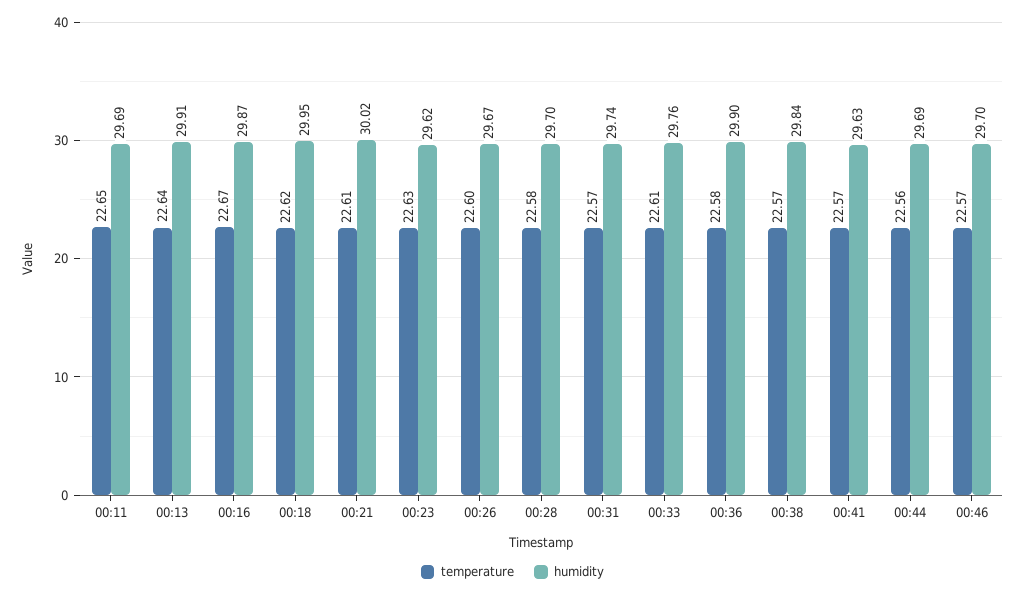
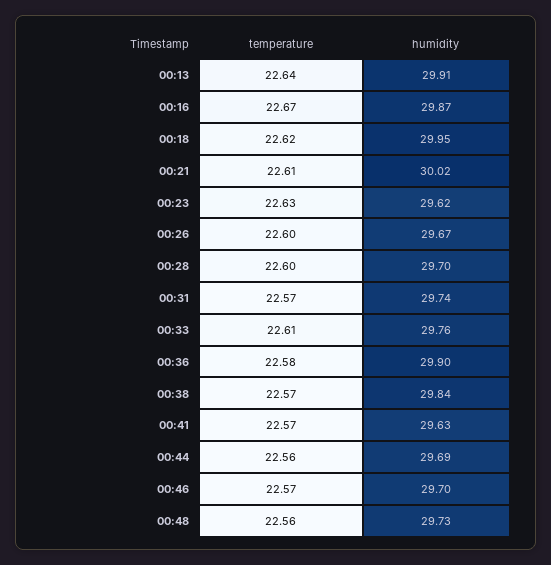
temperature, 00:11: 22.65 -> none
humidity, 00:11: 29.69 -> none
temperature, 00:28: 22.58 -> 22.6
temperature, 00:48: none -> 22.56
humidity, 00:48: none -> 29.73

